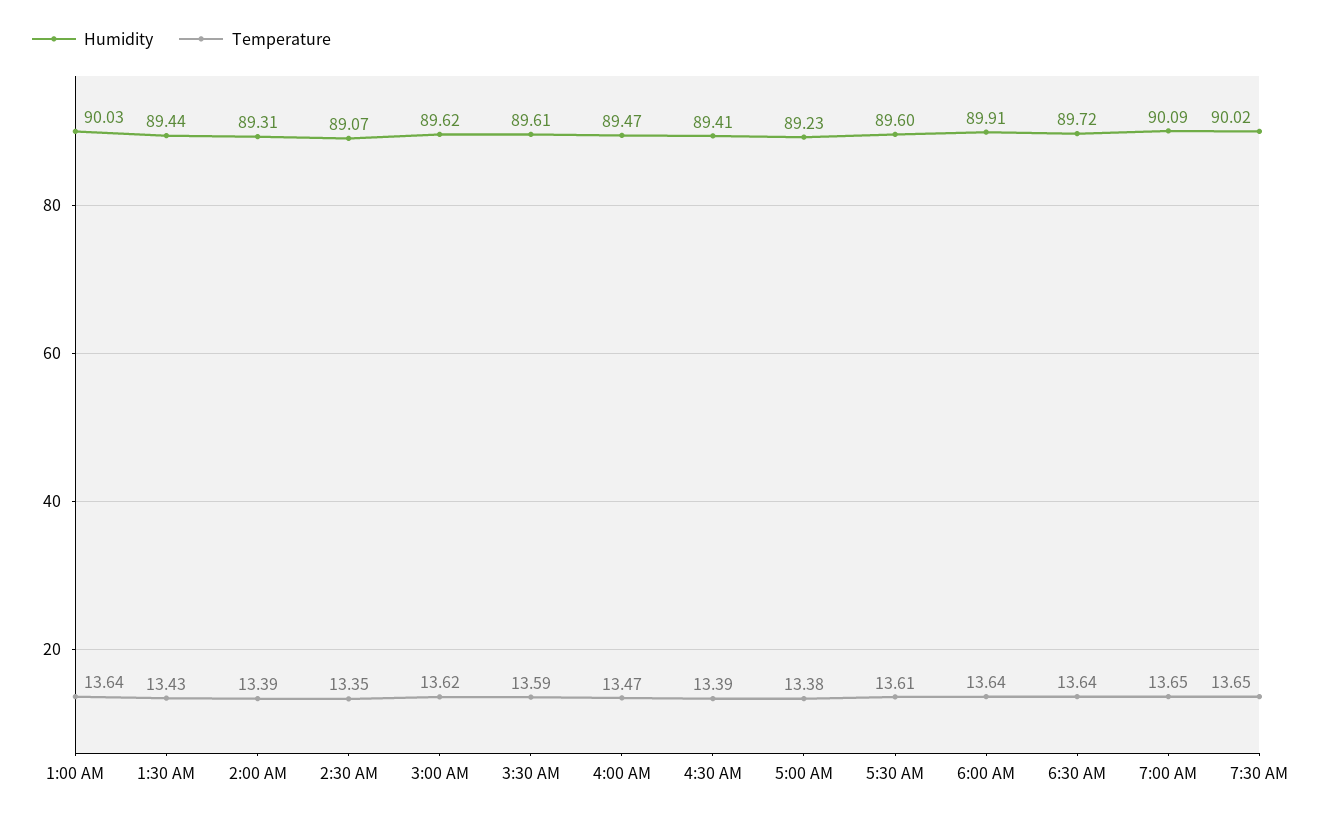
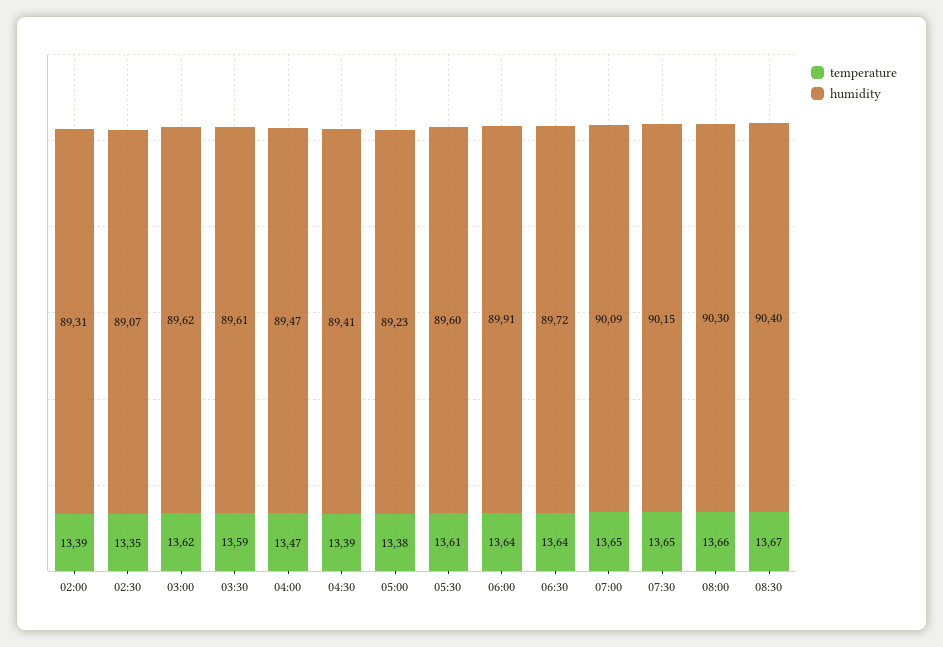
Humidity, 1:00 AM: 90.03 -> none
Temperature, 1:00 AM: 13.64 -> none
Humidity, 1:30 AM: 89.44 -> none
Temperature, 1:30 AM: 13.43 -> none
Humidity, 7:30 AM: 90.02 -> 90.15
Temperature, 08:00: none -> 13.66
Humidity, 08:00: none -> 90.3
Temperature, 08:30: none -> 13.67
Humidity, 08:30: none -> 90.4

